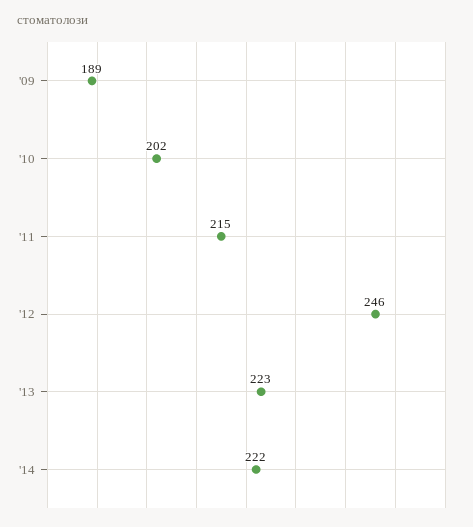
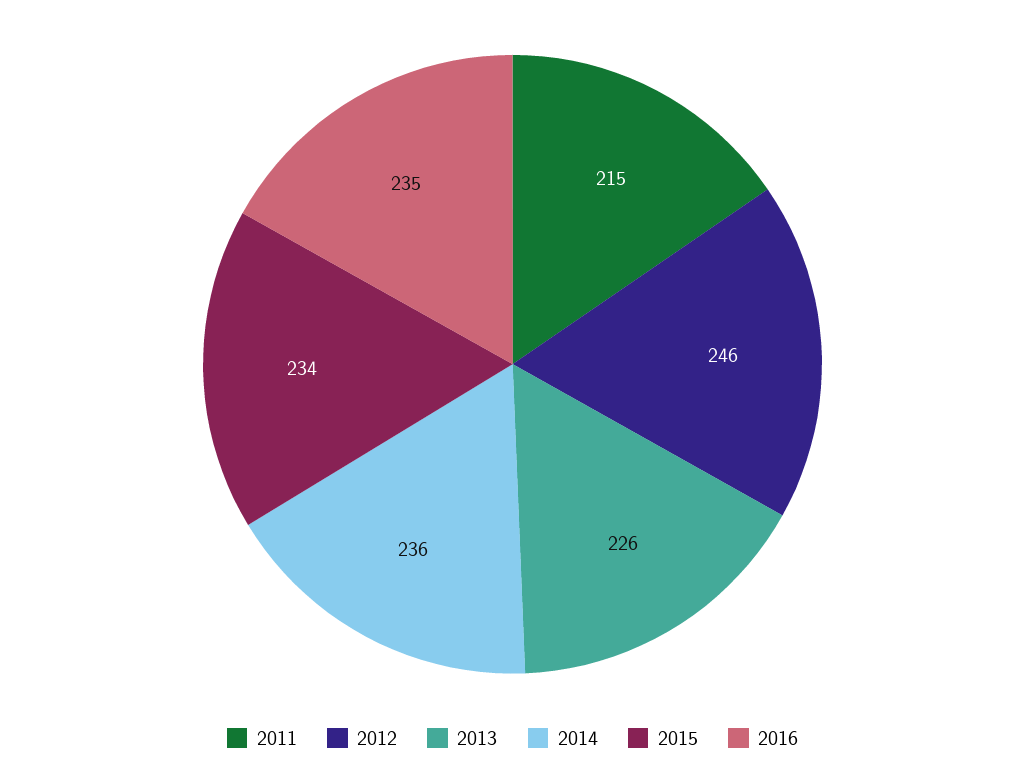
'09: 189 -> none
'10: 202 -> none
'13: 223 -> 226
'14: 222 -> 236
2015: none -> 234
2016: none -> 235

